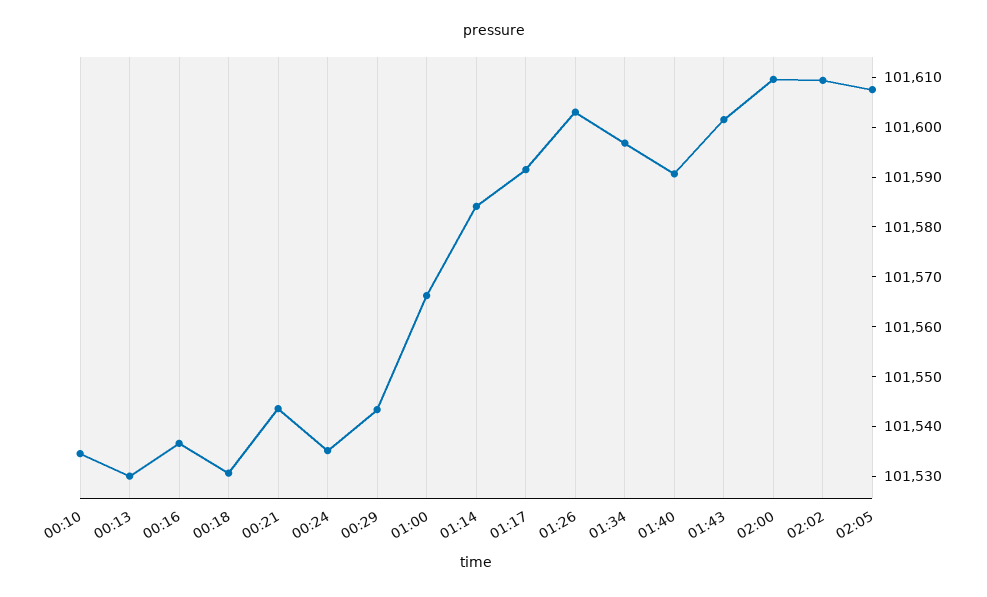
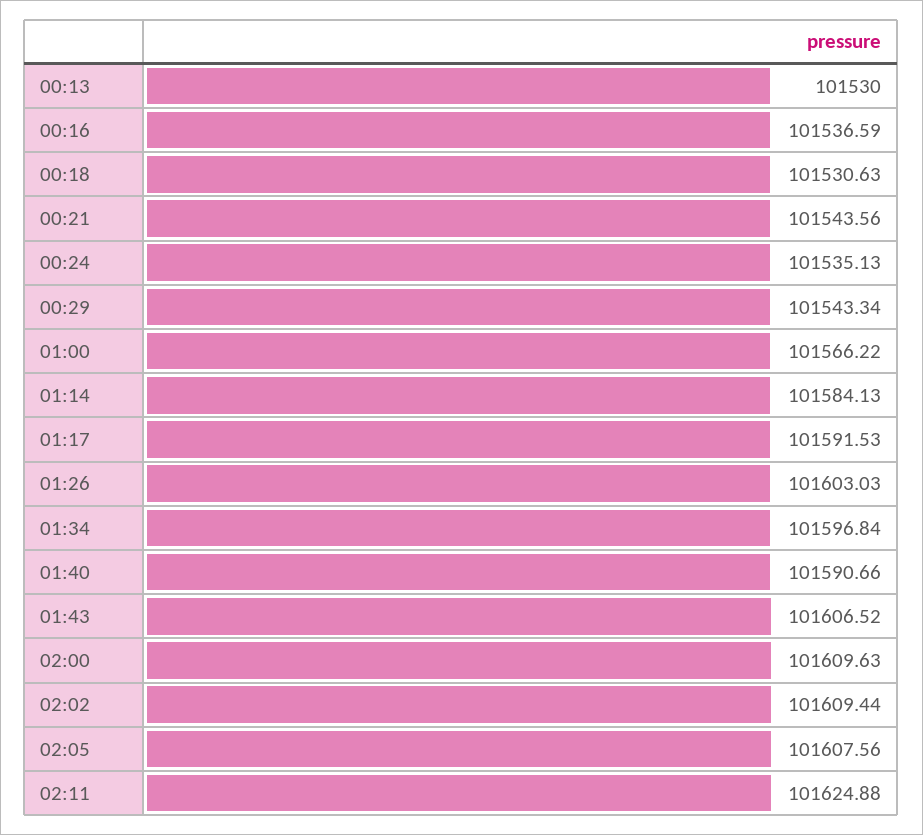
00:10: 101534 -> none
01:43: 101602 -> 101606.52
02:11: none -> 101624.88

